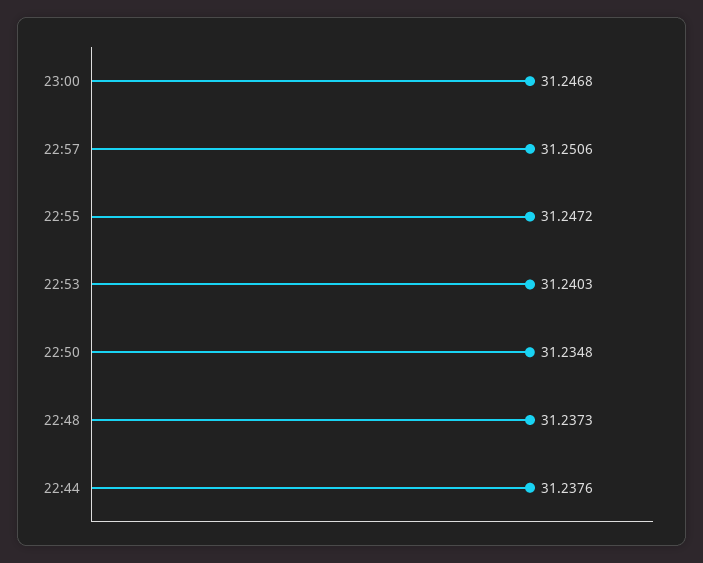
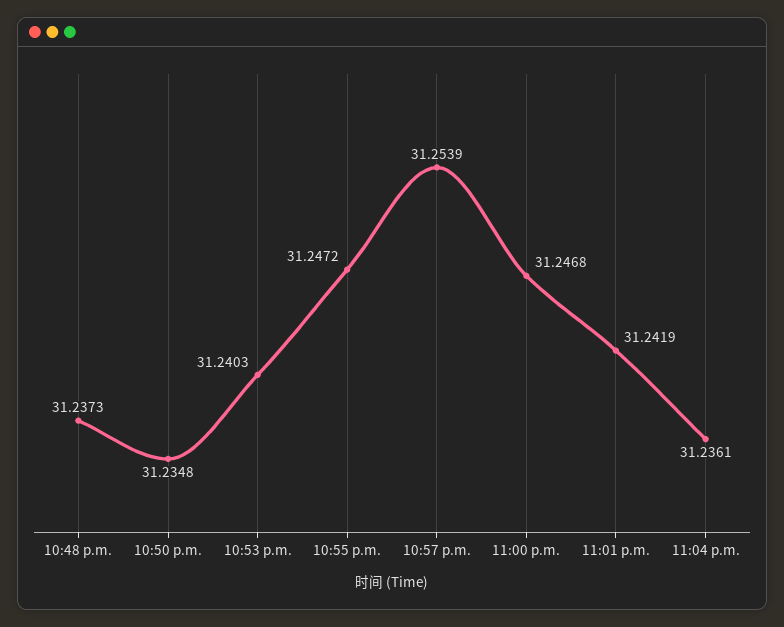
22:57: 31.2506 -> 31.2539
22:44: 31.2376 -> none
11:01 p.m.: none -> 31.2419
11:04 p.m.: none -> 31.2361

